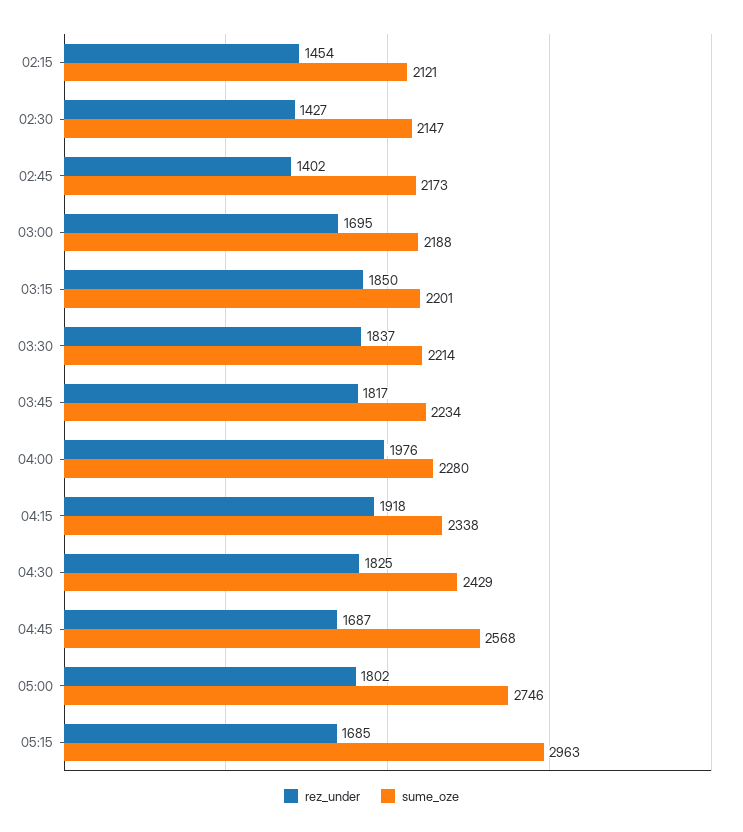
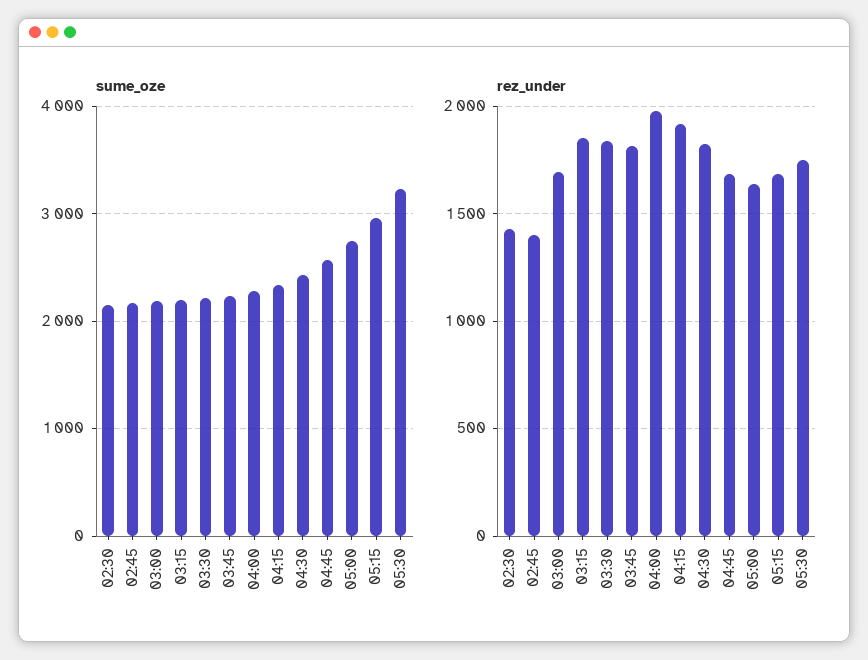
rez_under, 02:15: 1454 -> none
sume_oze, 02:15: 2121 -> none
rez_under, 05:00: 1802 -> 1650
sume_oze, 05:30: none -> 3200
rez_under, 05:30: none -> 1750

